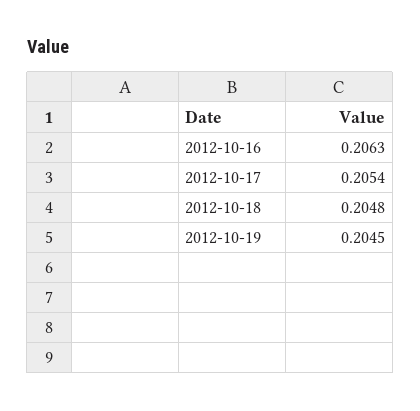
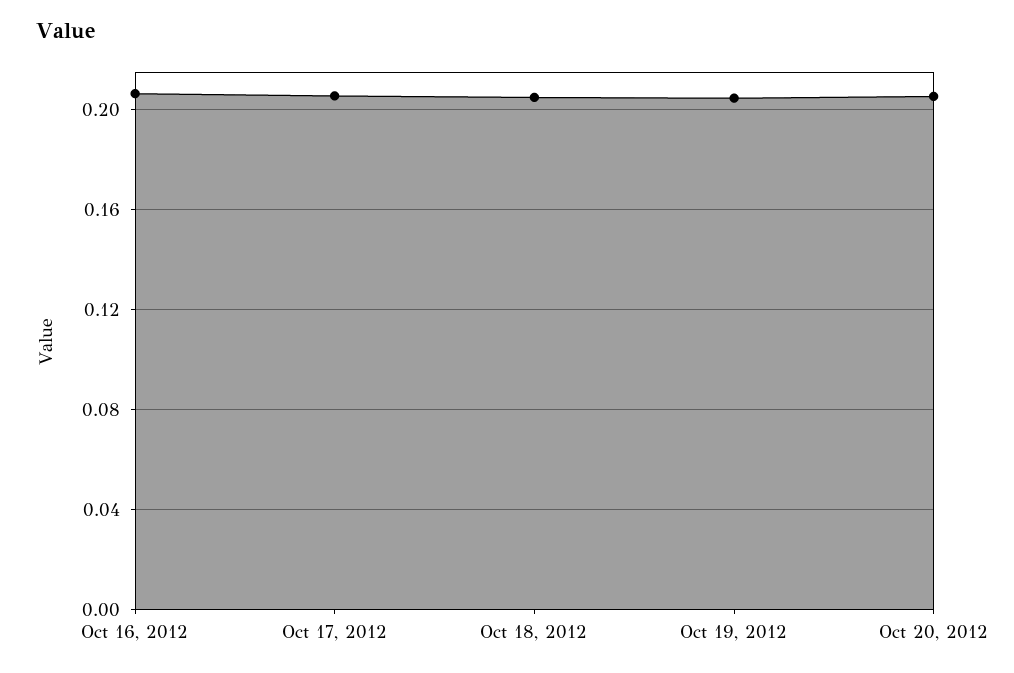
Oct 20, 2012: none -> 0.205

